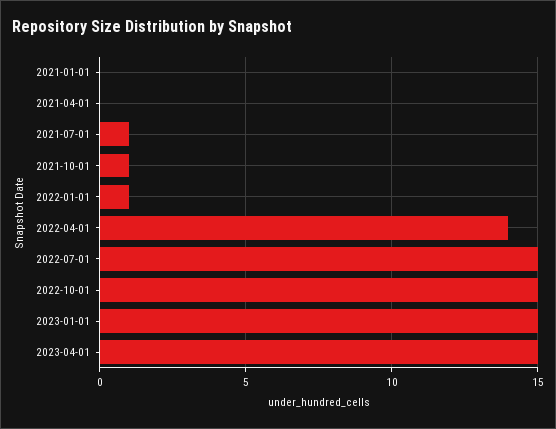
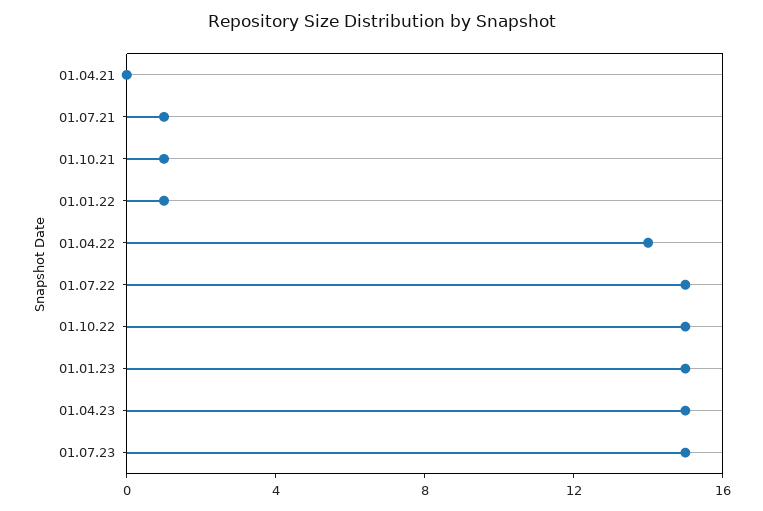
2021-01-01: 0 -> none
01.07.23: none -> 15

